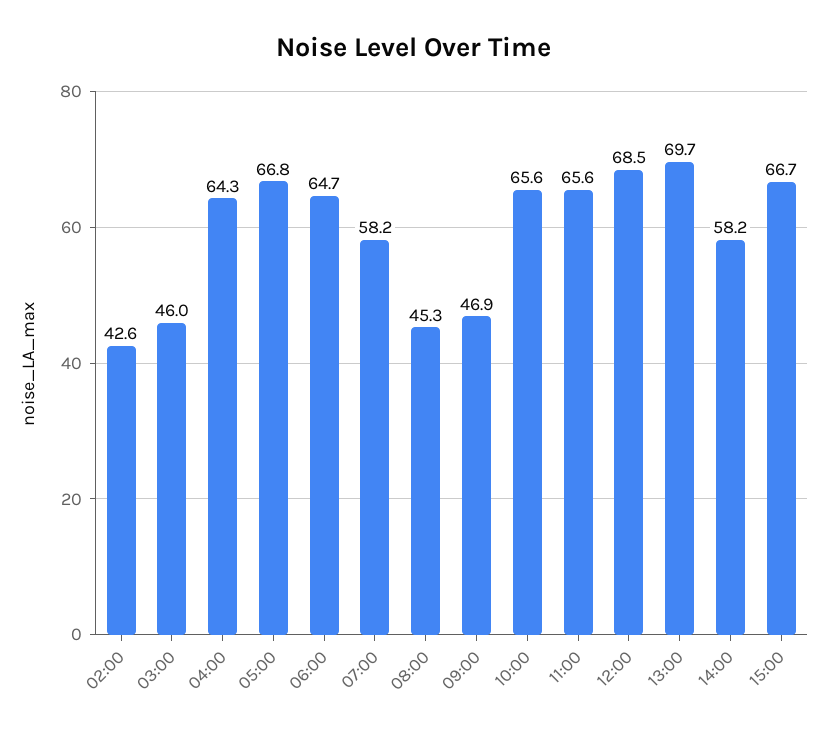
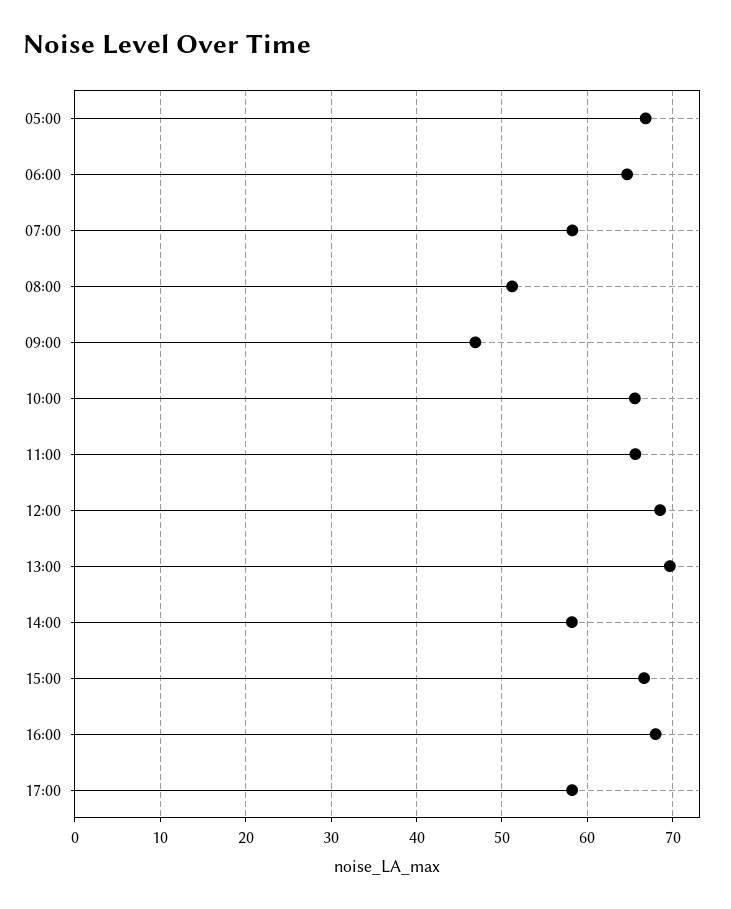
02:00: 42.6 -> none
03:00: 46 -> none
04:00: 64.3 -> none
08:00: 45.3 -> 51
16:00: none -> 68
17:00: none -> 58

